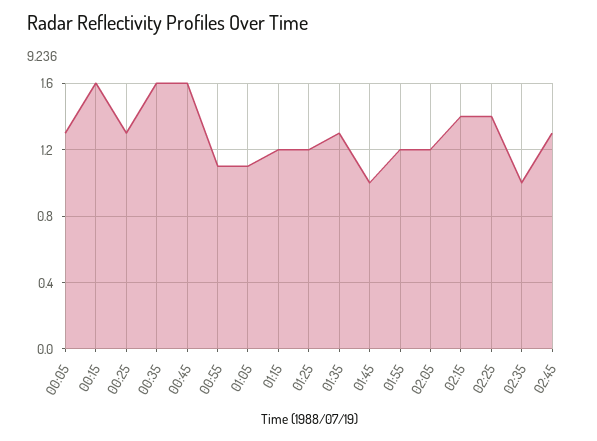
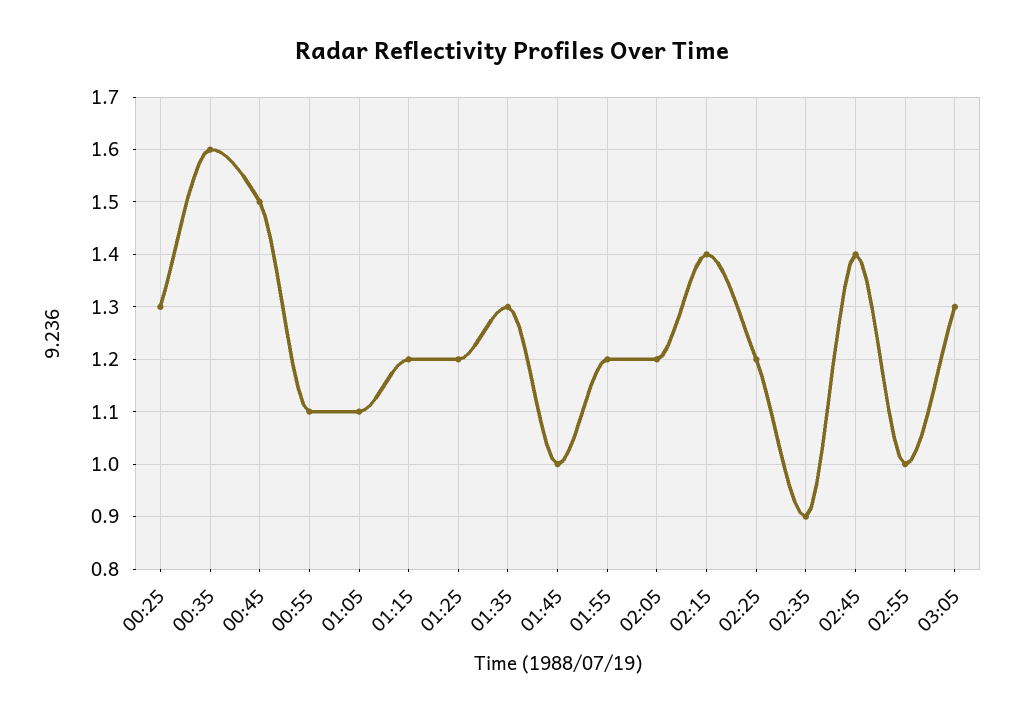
00:05: 1.3 -> none
00:15: 1.6 -> none
00:45: 1.6 -> 1.5
02:25: 1.4 -> 1.2
02:35: 1 -> 0.9
02:45: 1.3 -> 1.4
02:55: none -> 1
03:05: none -> 1.3

